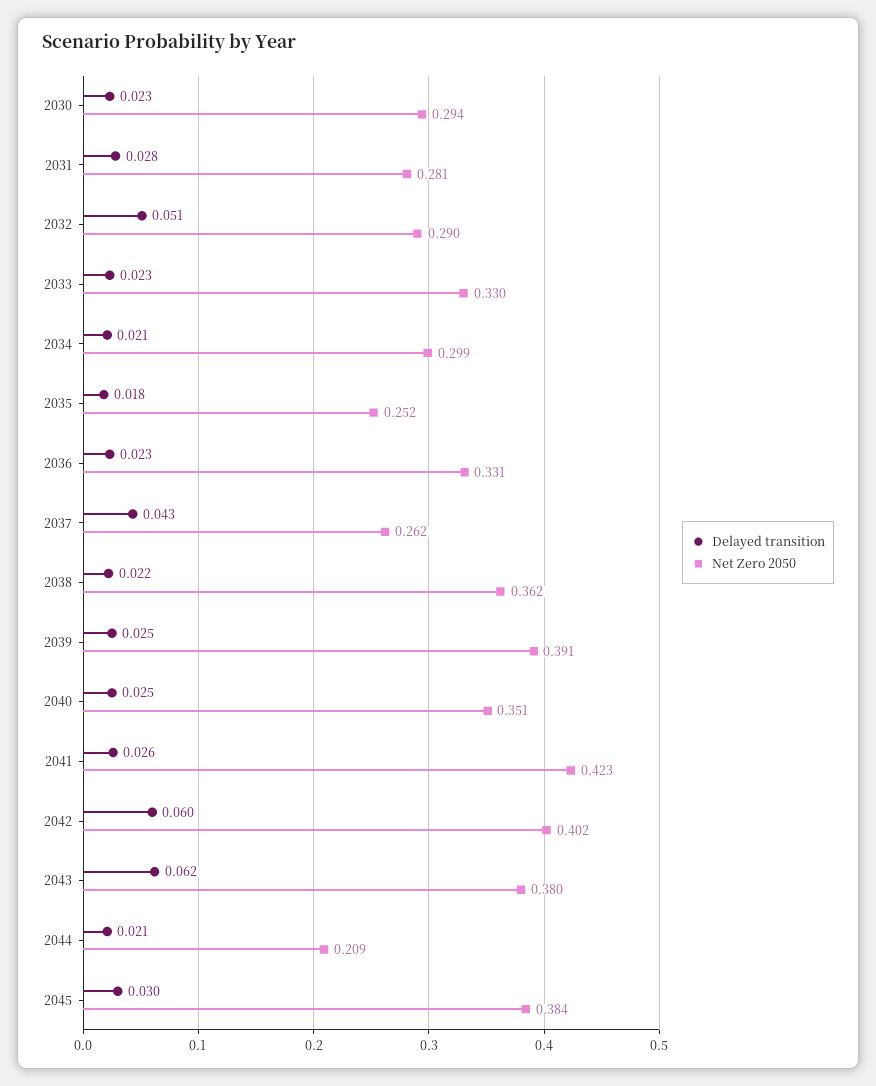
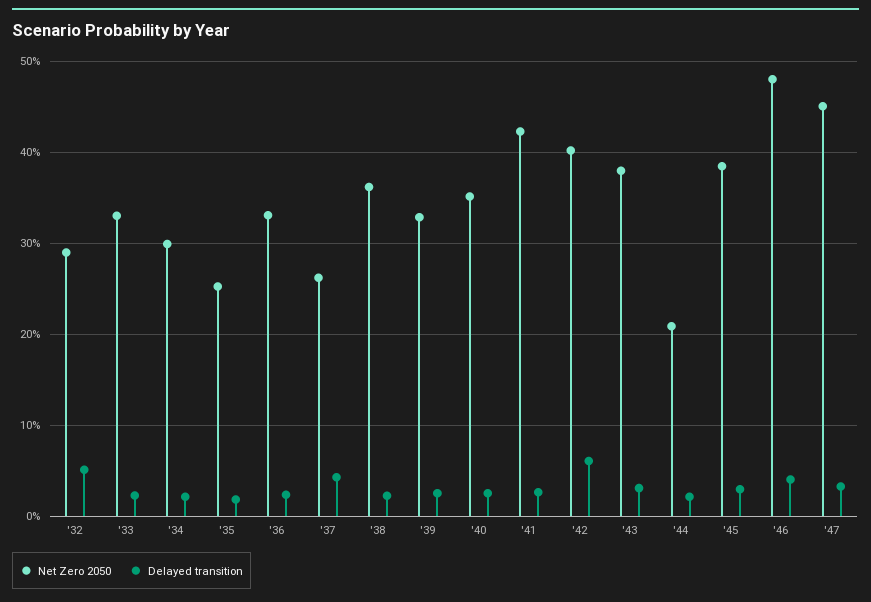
Delayed transition, 2030: 0.023 -> none
Net Zero 2050, 2030: 0.294 -> none
Delayed transition, 2031: 0.028 -> none
Net Zero 2050, 2031: 0.281 -> none
Net Zero 2050, 2039: 0.391 -> 0.33
Delayed transition, 2043: 0.062 -> 0.03
Net Zero 2050, '46: none -> 0.48
Delayed transition, '46: none -> 0.04
Net Zero 2050, '47: none -> 0.45
Delayed transition, '47: none -> 0.03

